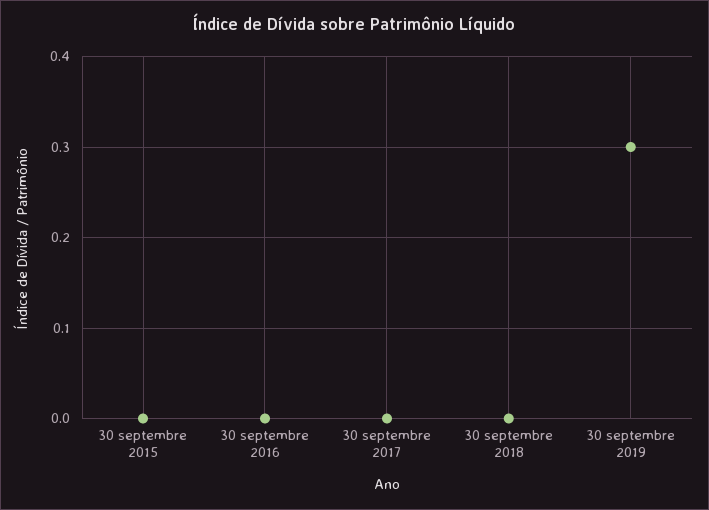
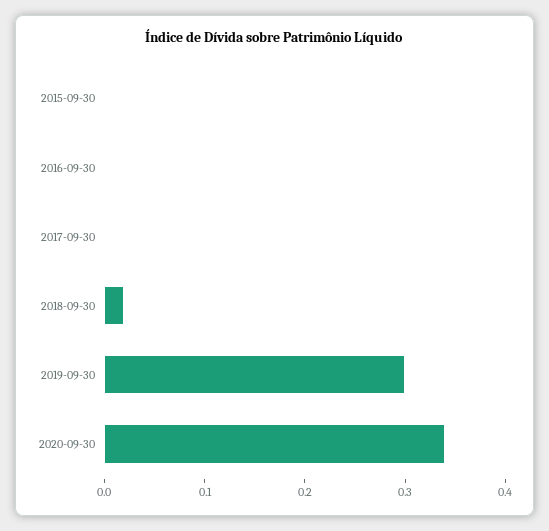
30 septembre 2018: 0 -> 0.02
2020-09-30: none -> 0.34

